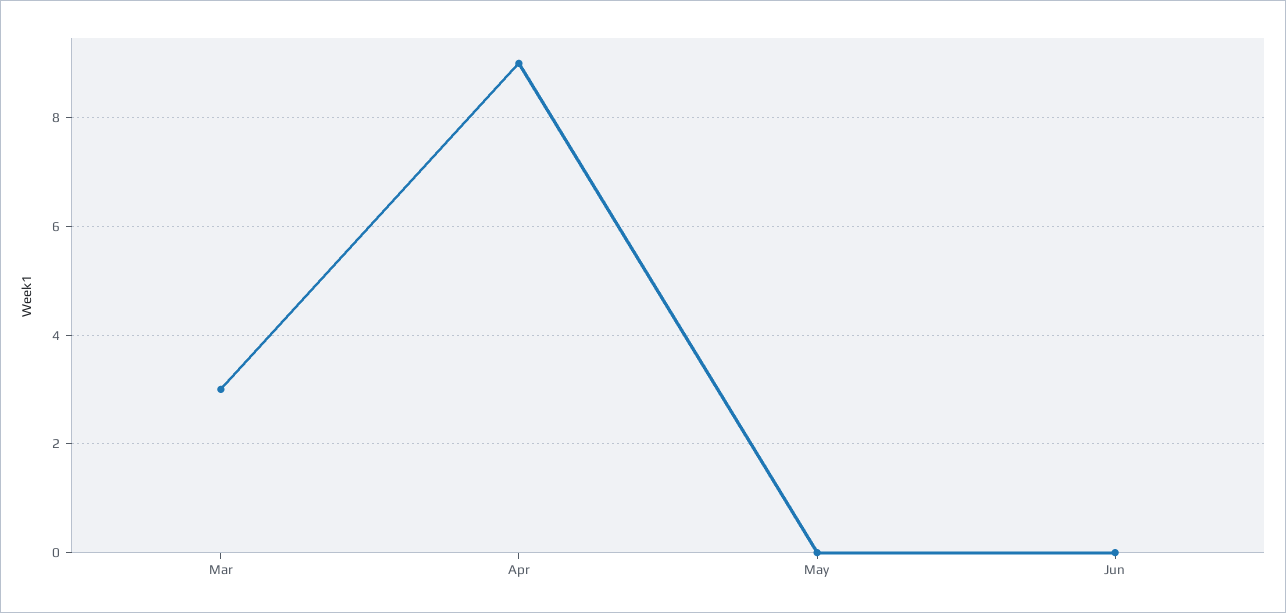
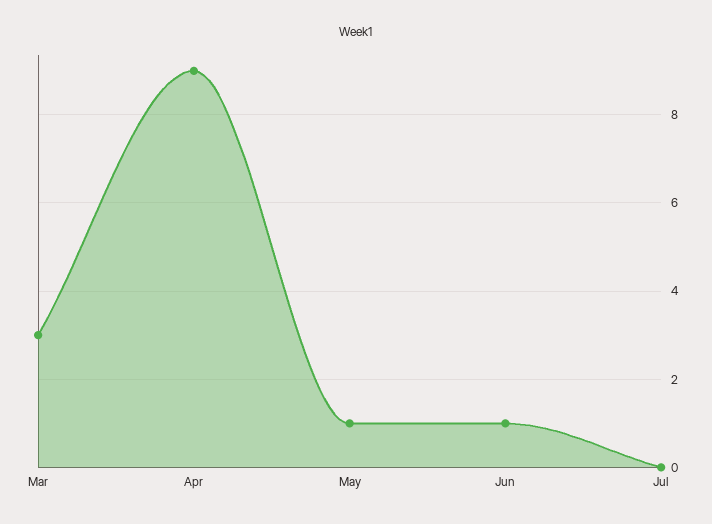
May: 0 -> 1
Jun: 0 -> 1
Jul: none -> 0

